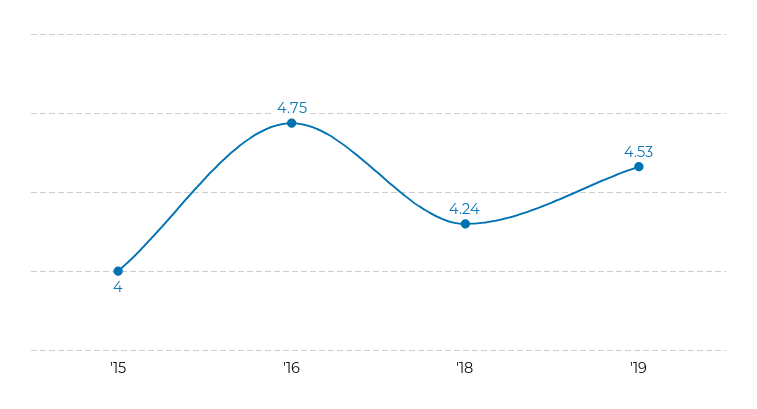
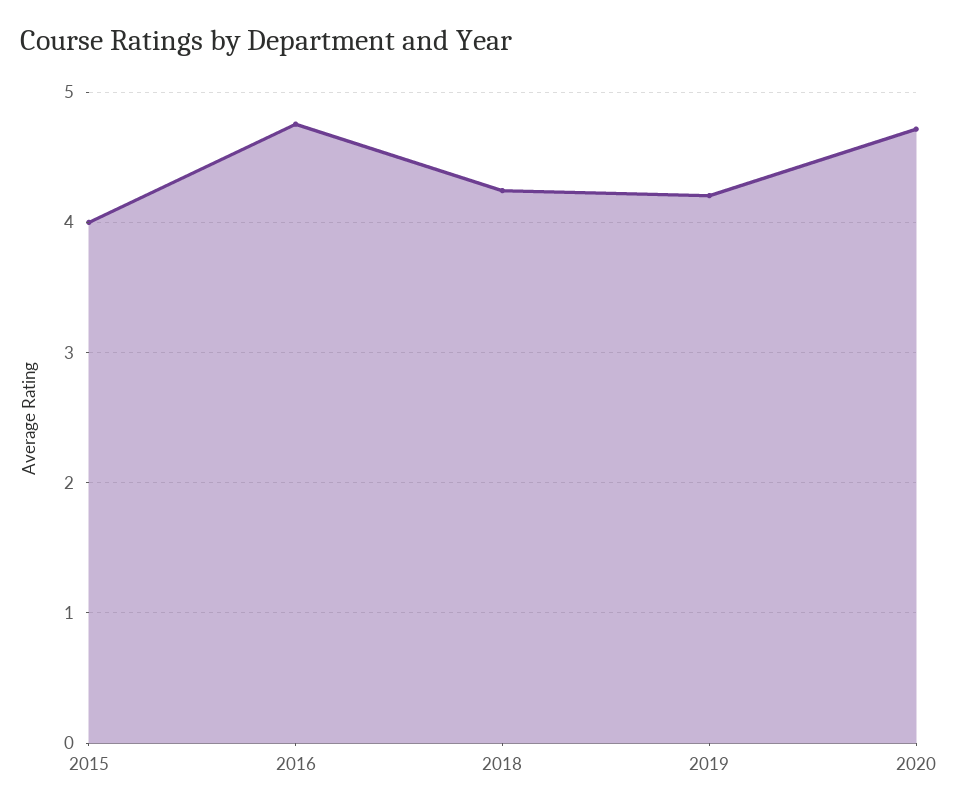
'19: 4.53 -> 4.2
2020: none -> 4.7

